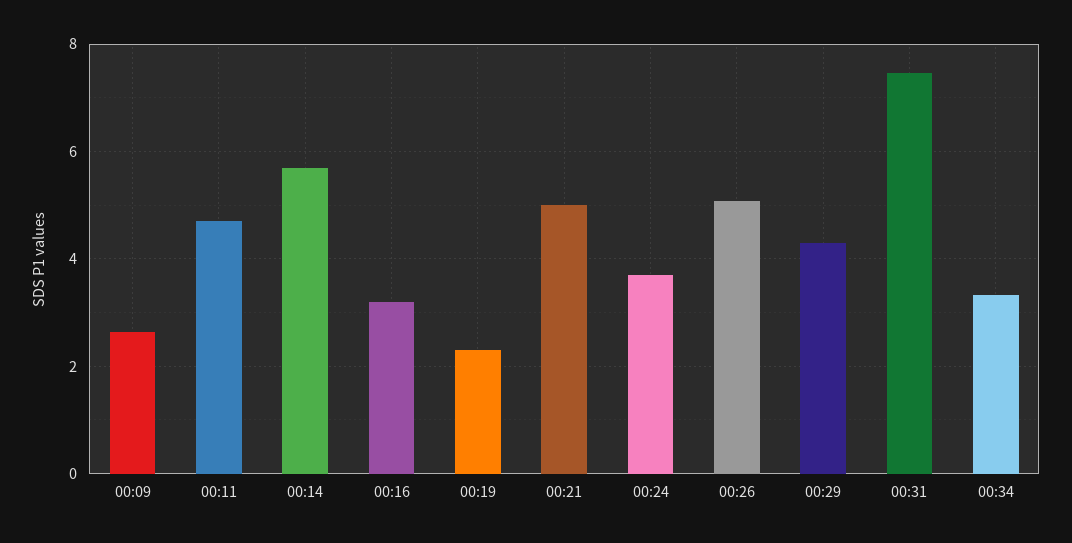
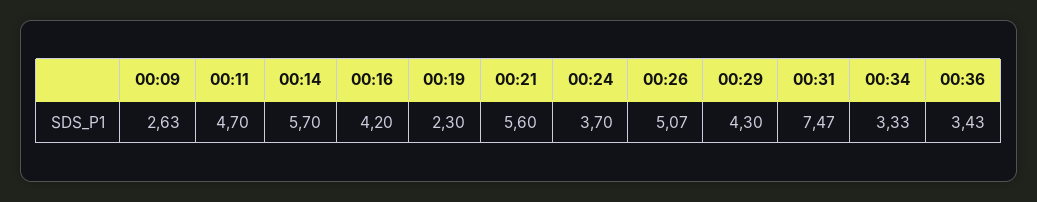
00:16: 3.2 -> 4.2
00:21: 5 -> 5.6
00:36: none -> 3.43

